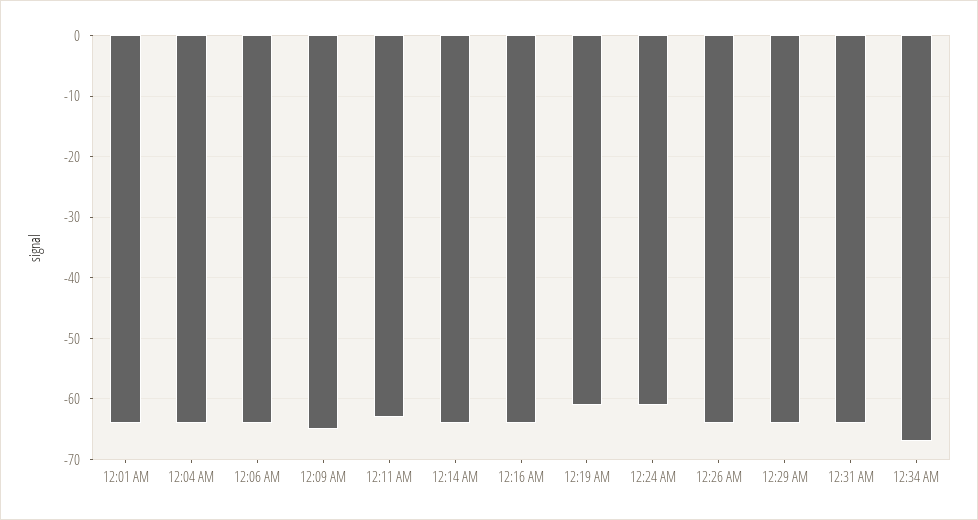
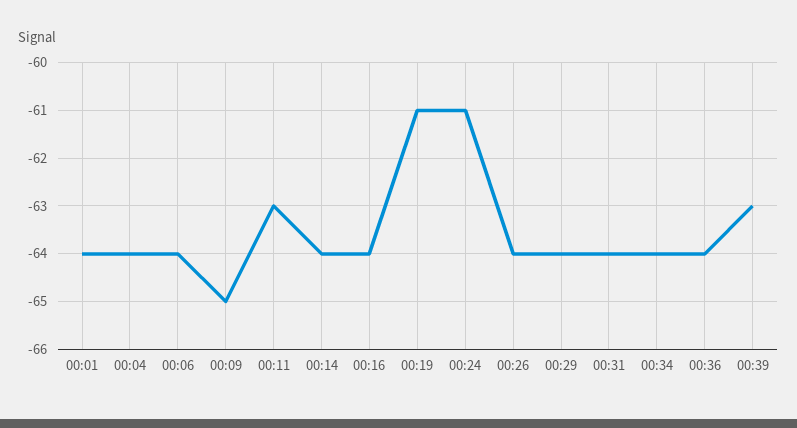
12:34 AM: -67 -> -64
00:36: none -> -64
00:39: none -> -63

